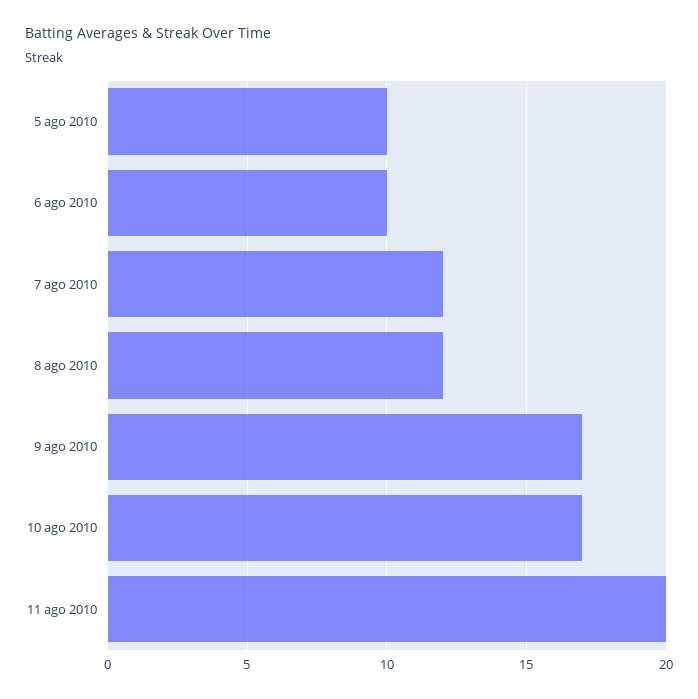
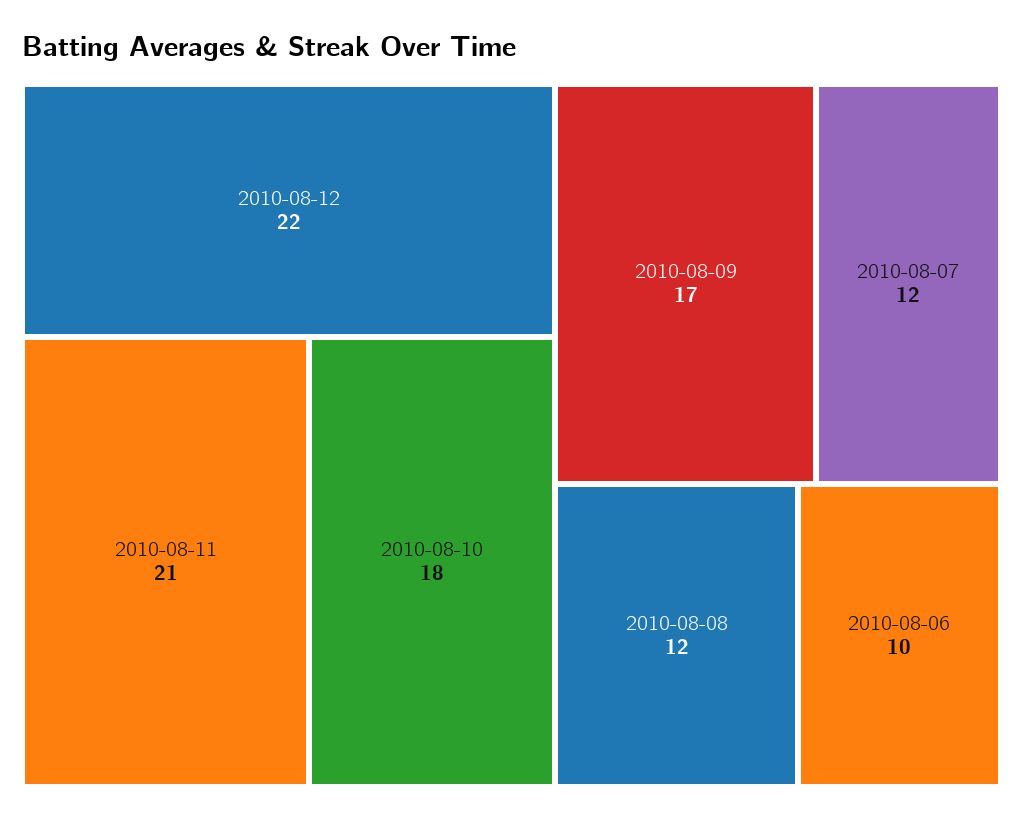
5 ago 2010: 10 -> none
10 ago 2010: 17 -> 18
11 ago 2010: 20 -> 21
2010-08-12: none -> 22

